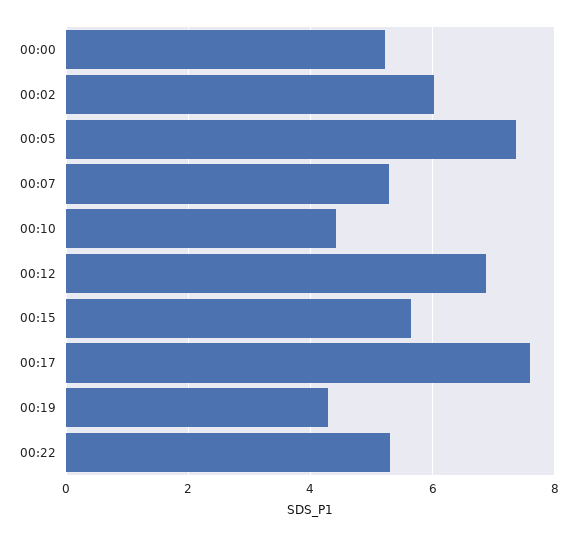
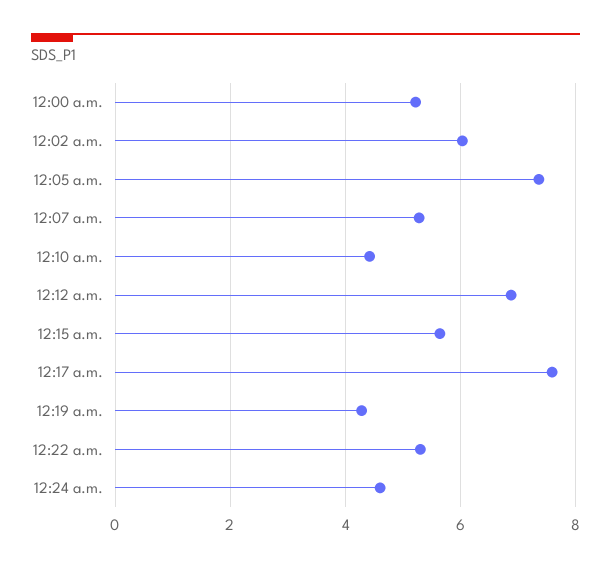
12:24 a.m.: none -> 4.6

